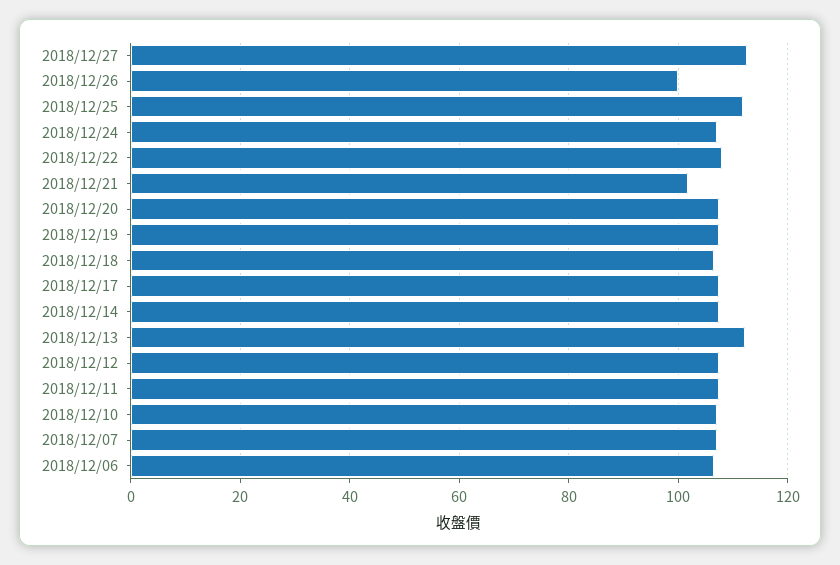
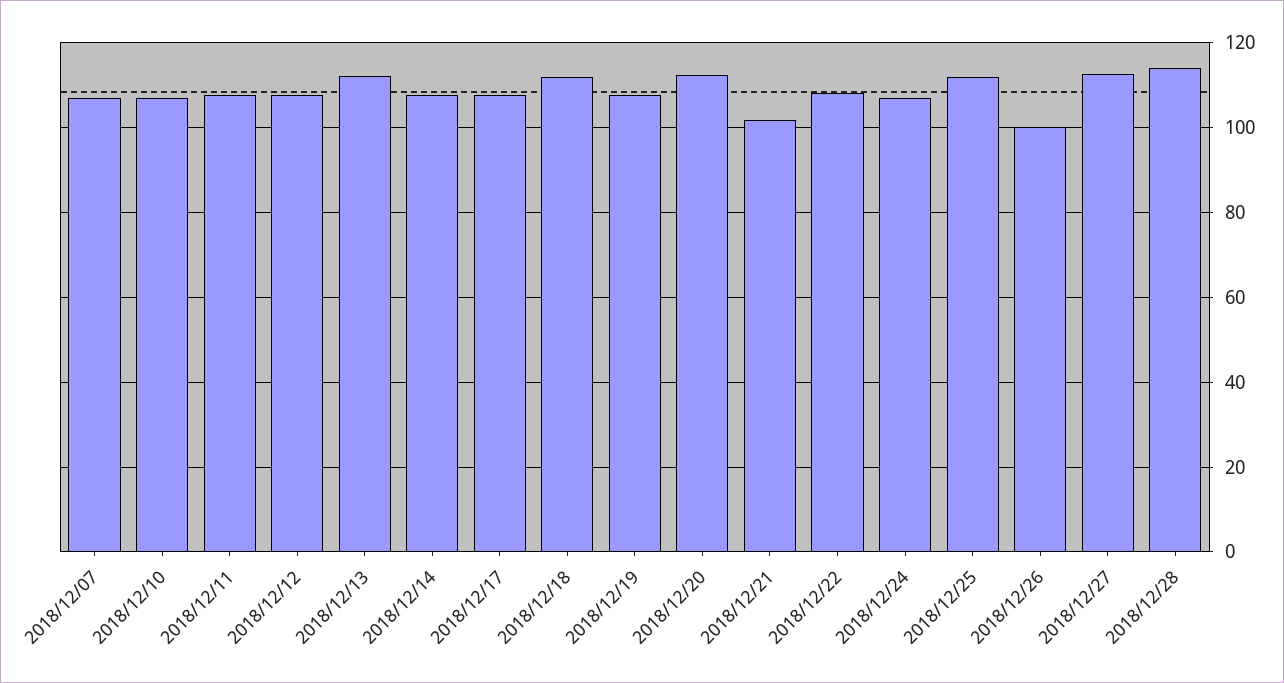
2018/12/20: 108 -> 112
2018/12/18: 106 -> 112
2018/12/06: 106 -> none
2018/12/28: none -> 114

